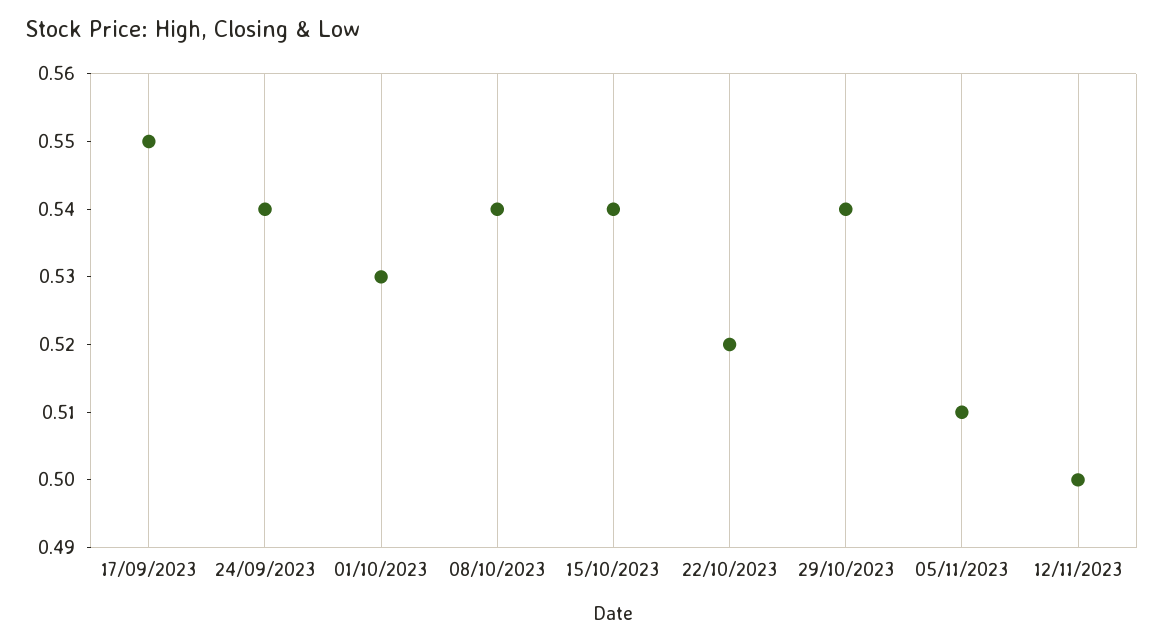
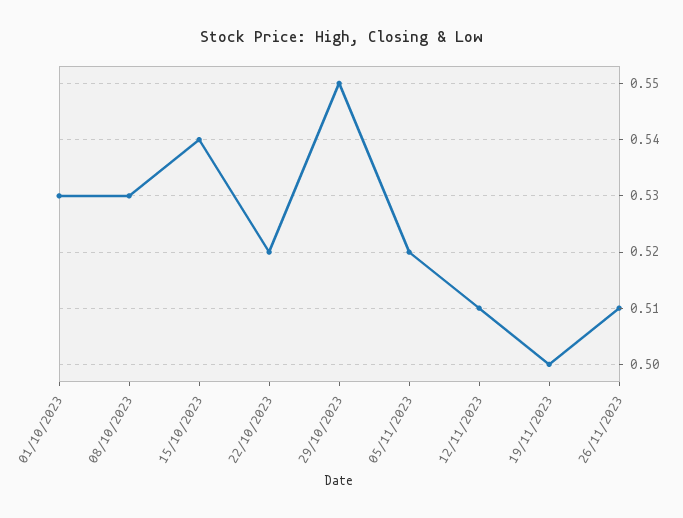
17/09/2023: 0.55 -> none
24/09/2023: 0.54 -> none
08/10/2023: 0.54 -> 0.53
29/10/2023: 0.54 -> 0.55
05/11/2023: 0.51 -> 0.52
12/11/2023: 0.5 -> 0.51
19/11/2023: none -> 0.5
26/11/2023: none -> 0.51

